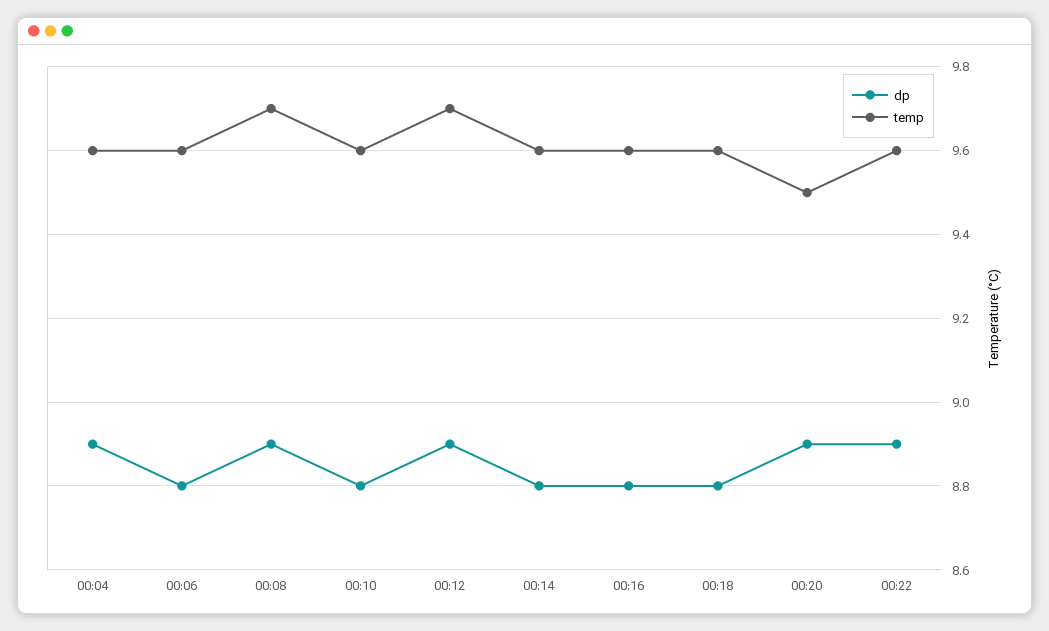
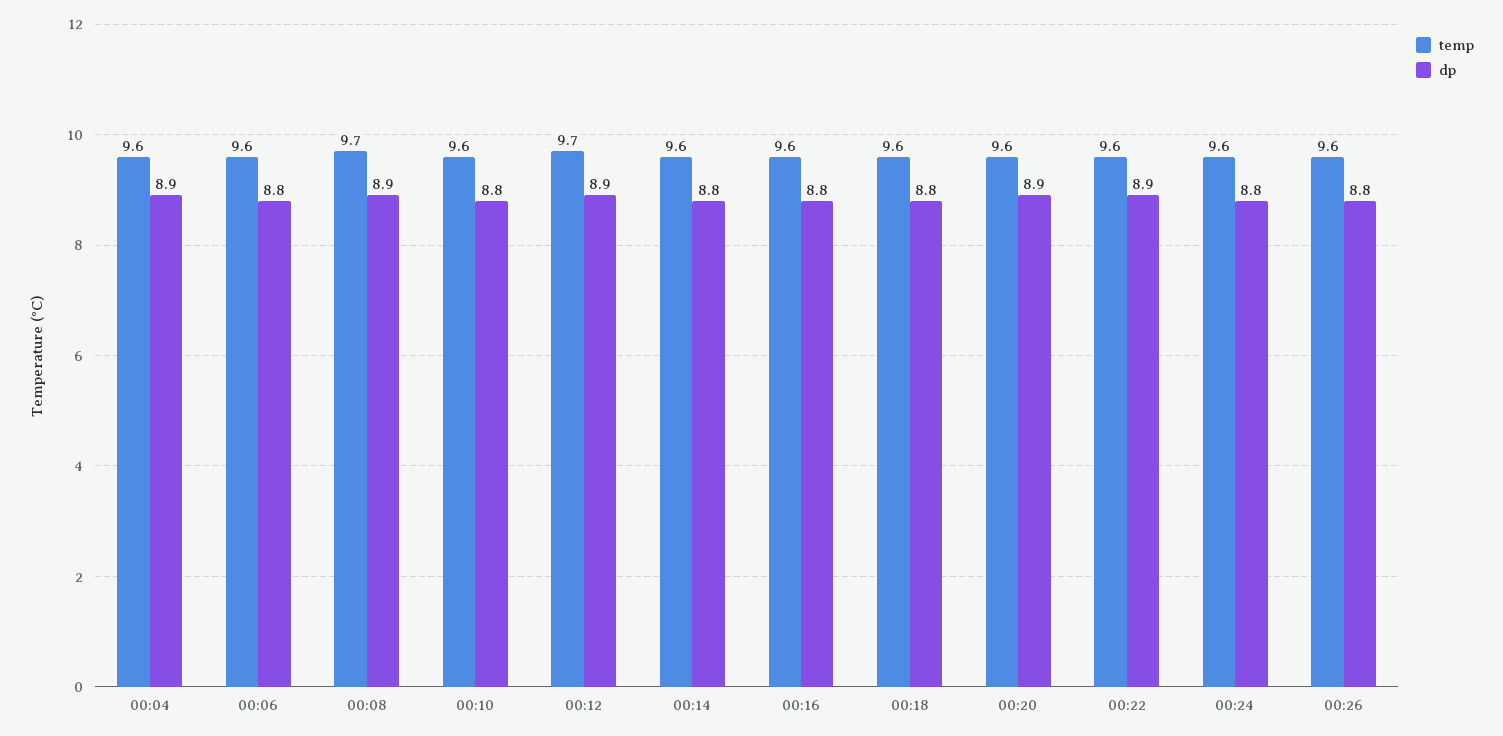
temp, 00:20: 9.5 -> 9.6
temp, 00:24: none -> 9.6
dp, 00:24: none -> 8.8
temp, 00:26: none -> 9.6
dp, 00:26: none -> 8.8

